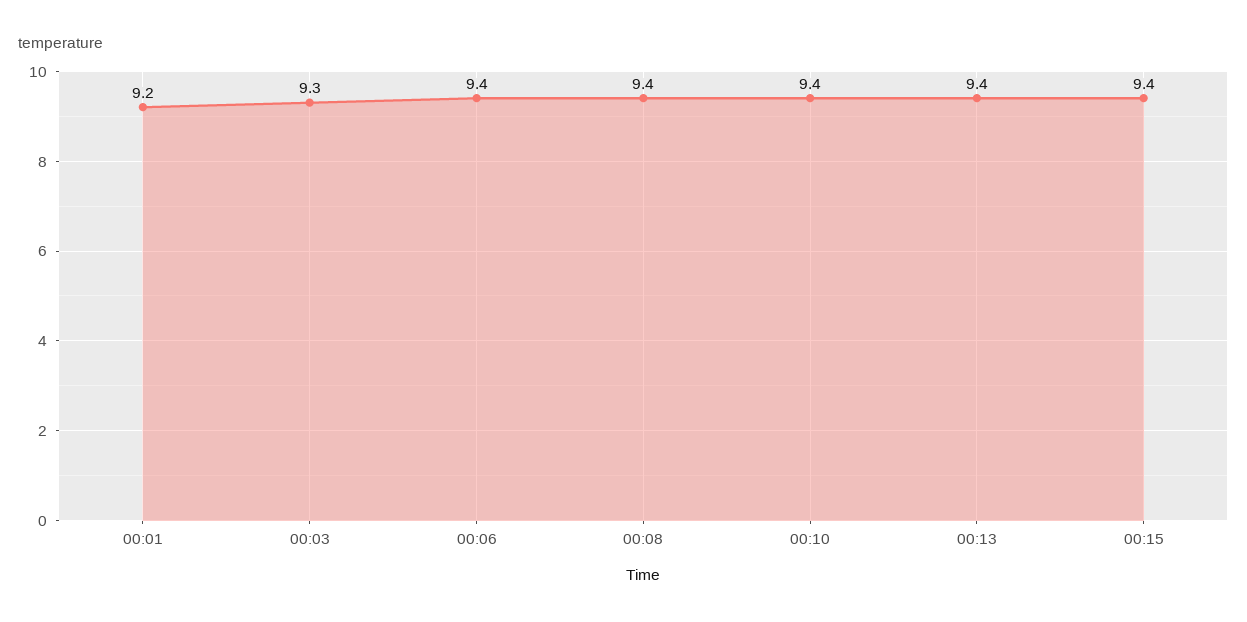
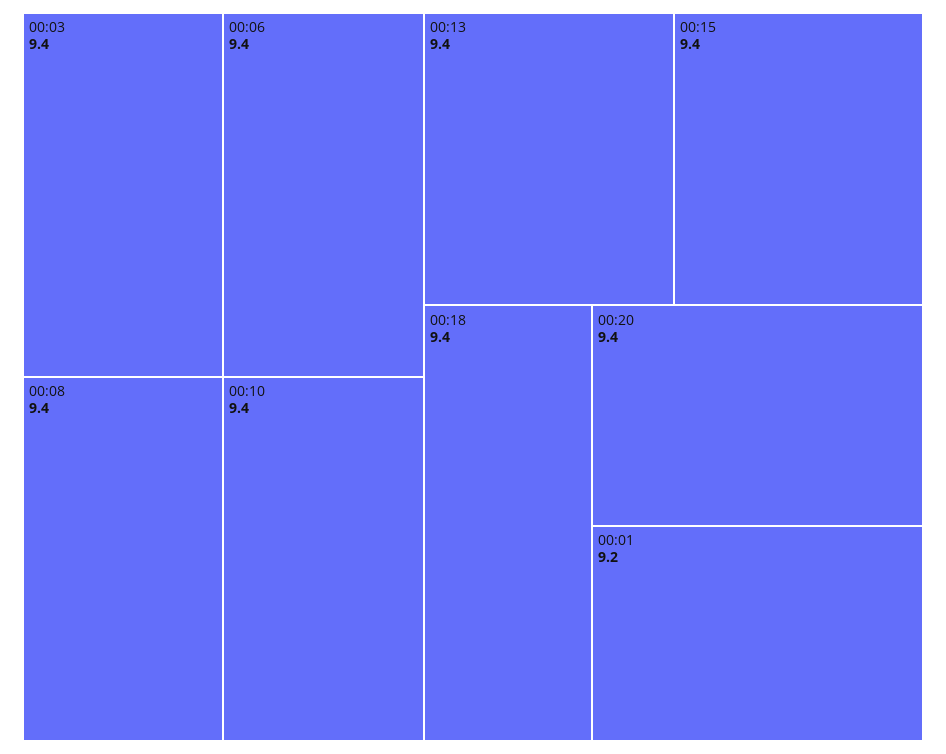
00:03: 9.3 -> 9.4
00:18: none -> 9.4
00:20: none -> 9.4

